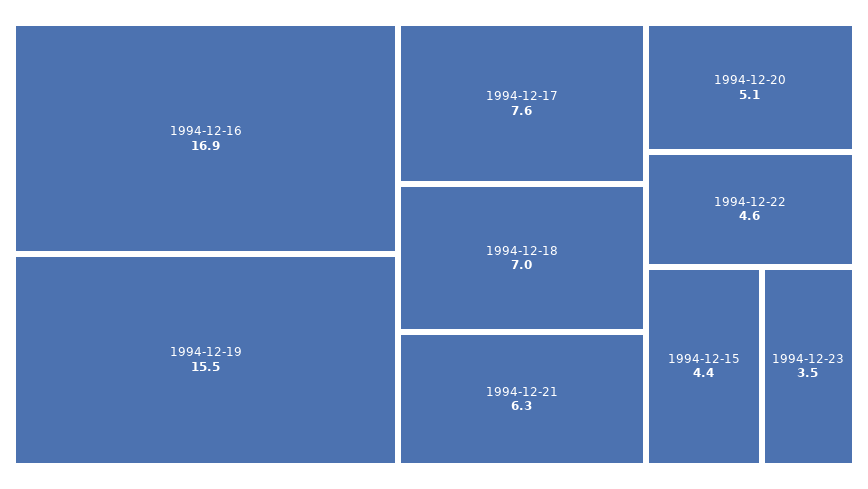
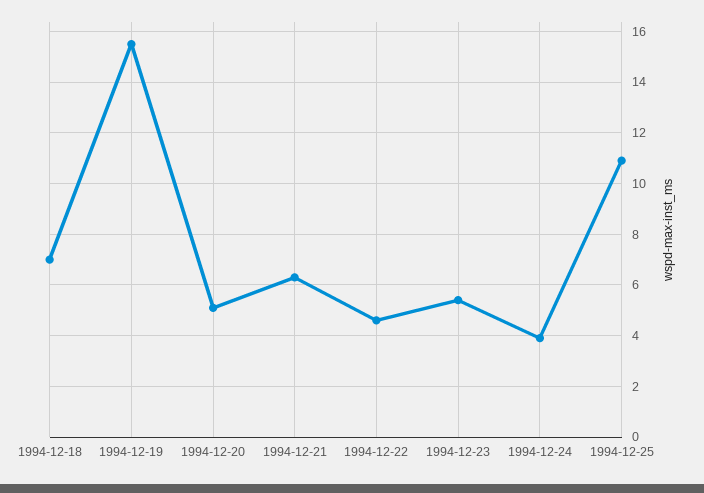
1994-12-16: 16.9 -> none
1994-12-17: 7.6 -> none
1994-12-15: 4.4 -> none
1994-12-23: 3.5 -> 5.5
1994-12-24: none -> 4
1994-12-25: none -> 11

